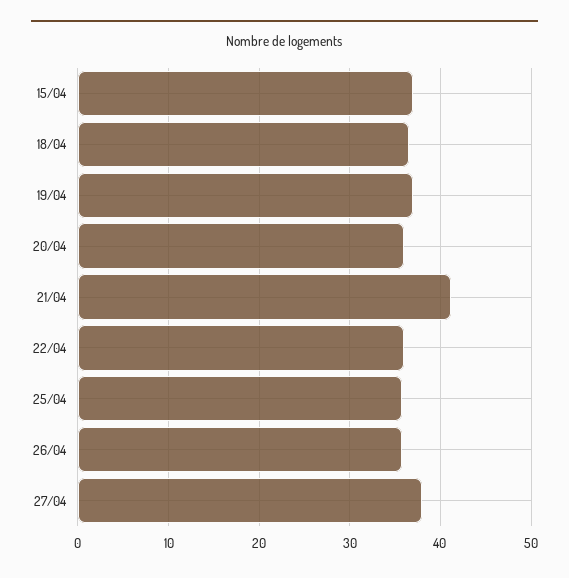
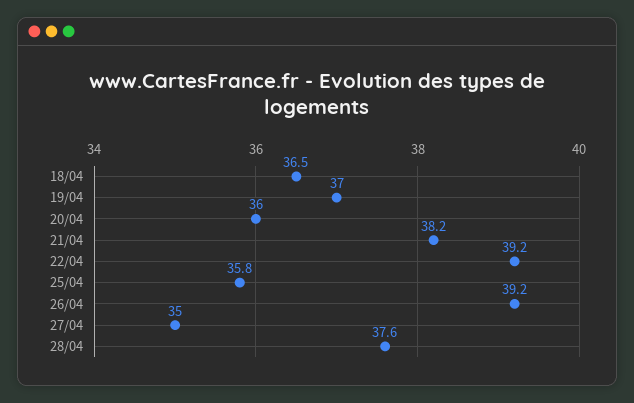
15/04: 37 -> none
21/04: 41 -> 38.2
22/04: 36 -> 39.2
26/04: 36 -> 39.2
27/04: 38 -> 35
28/04: none -> 37.6

